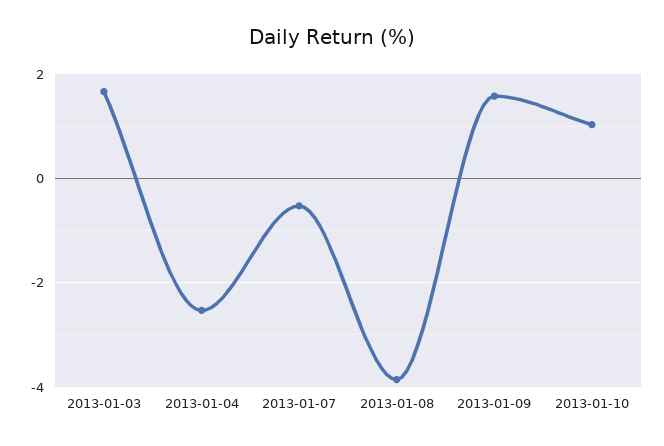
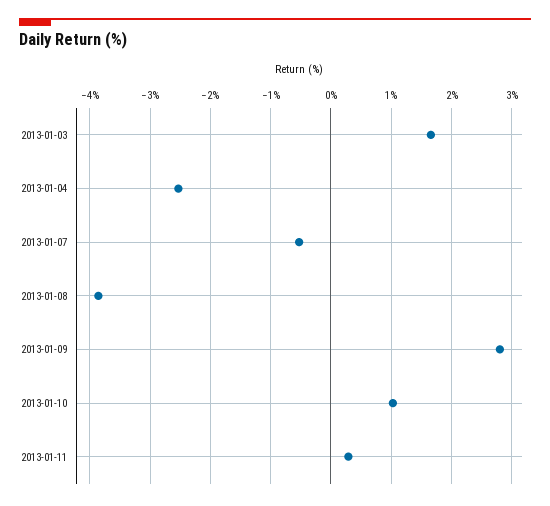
2013-01-09: 1.6 -> 2.8
2013-01-11: none -> 0.3

